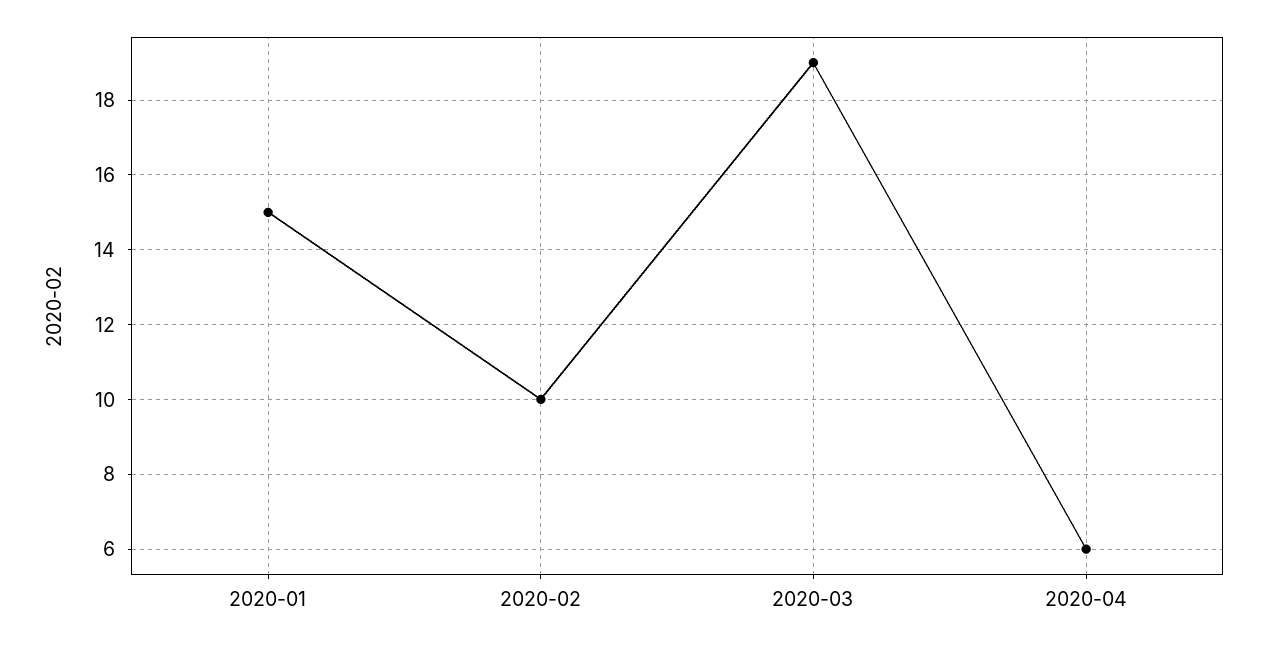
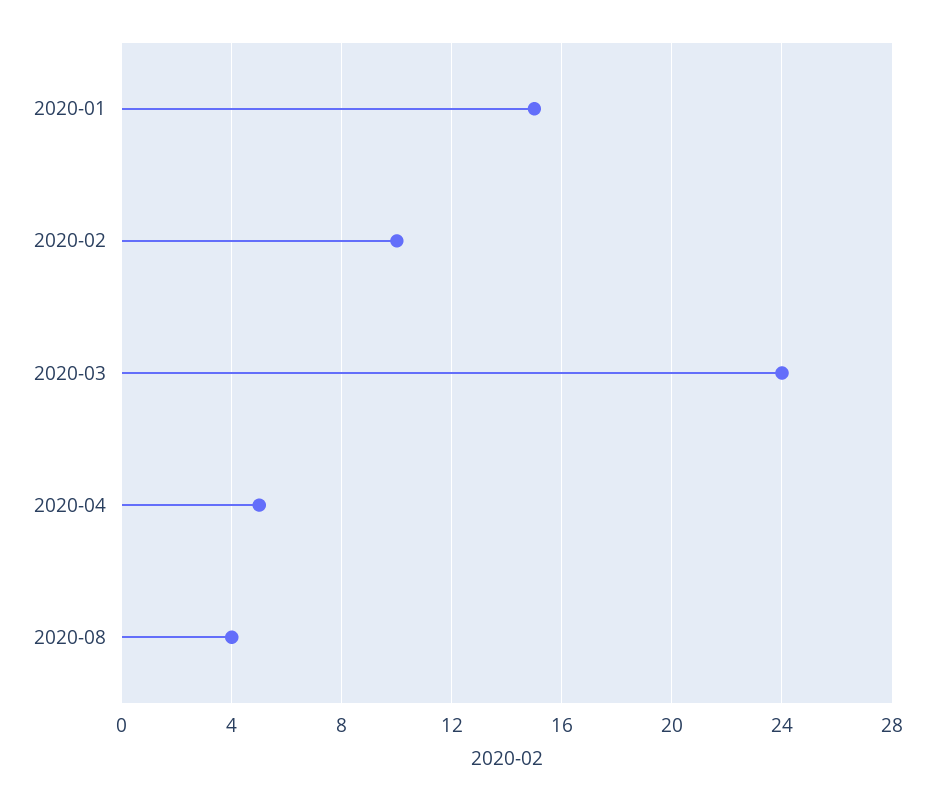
2020-03: 19 -> 24
2020-04: 6 -> 5
2020-08: none -> 4

